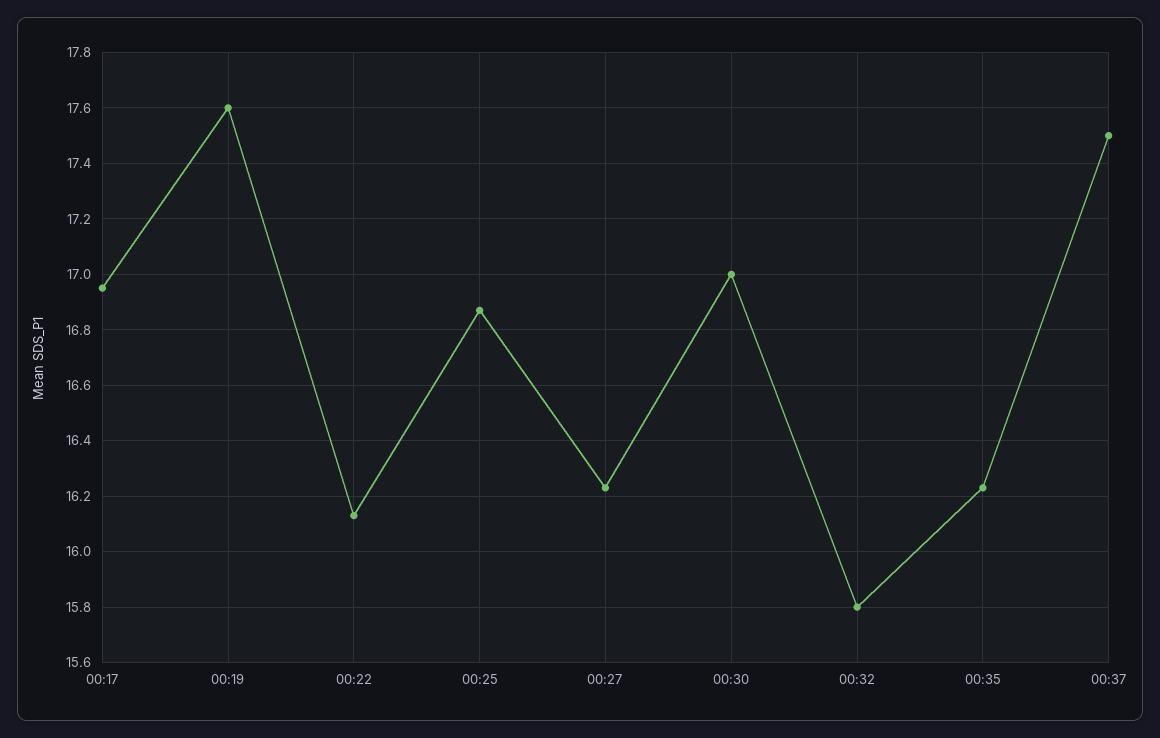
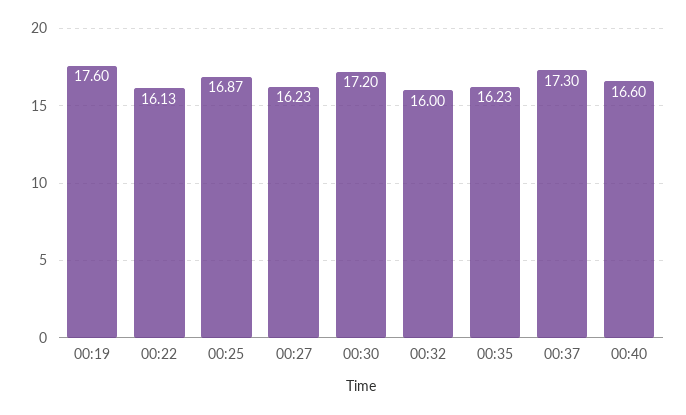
00:17: 16.95 -> none
00:30: 17 -> 17.2
00:32: 15.8 -> 16
00:37: 17.5 -> 17.3
00:40: none -> 16.6

